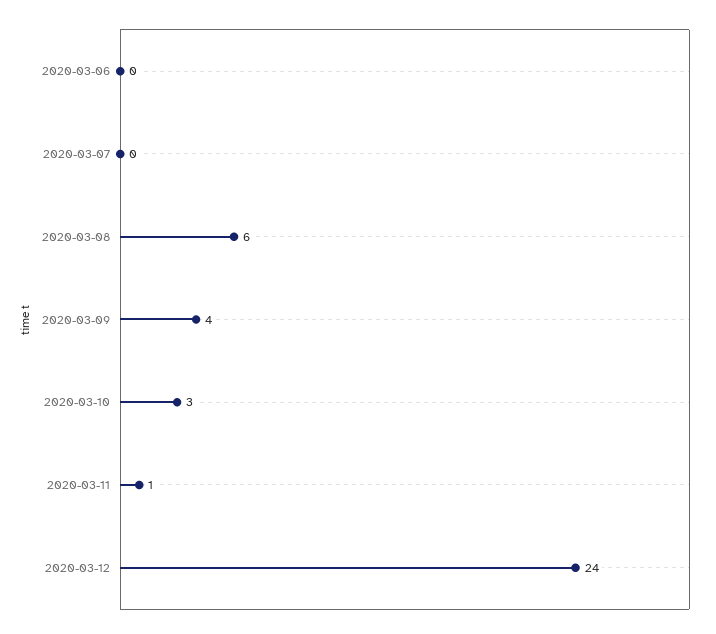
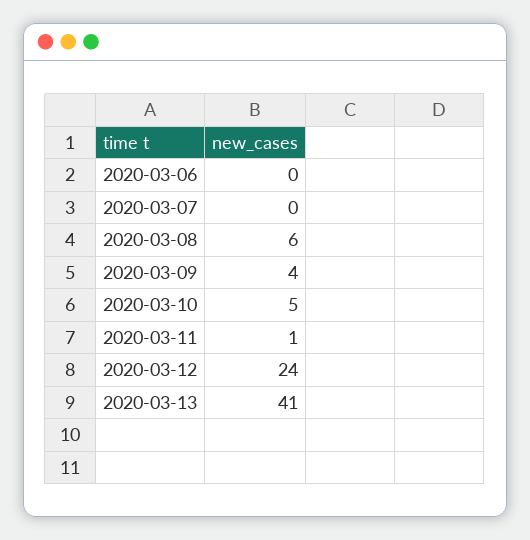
2020-03-10: 3 -> 5
2020-03-13: none -> 41

